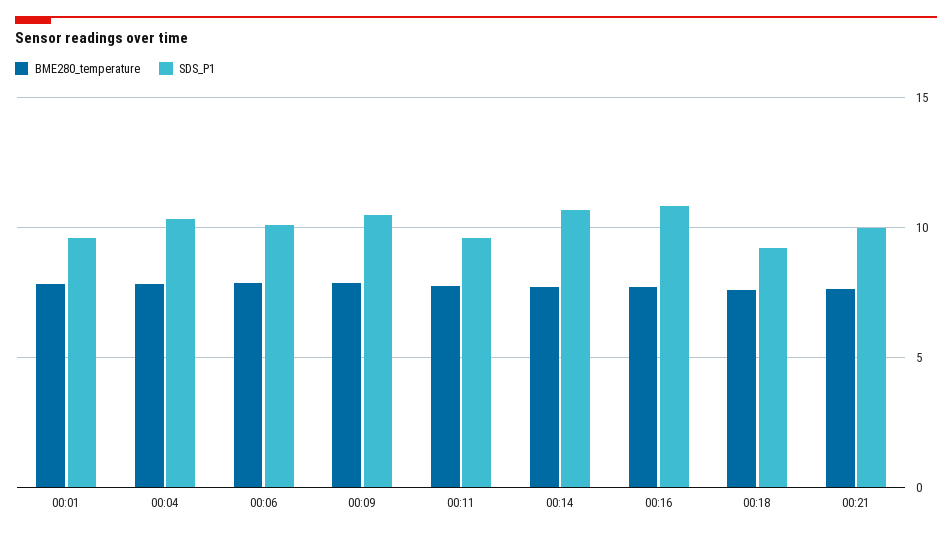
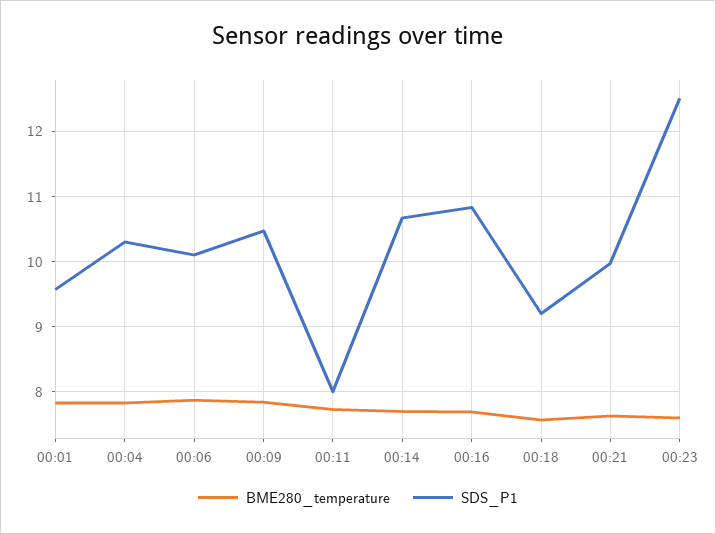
SDS_P1, 00:11: 9.5 -> 8
BME280_temperature, 00:23: none -> 7.6
SDS_P1, 00:23: none -> 12.5

